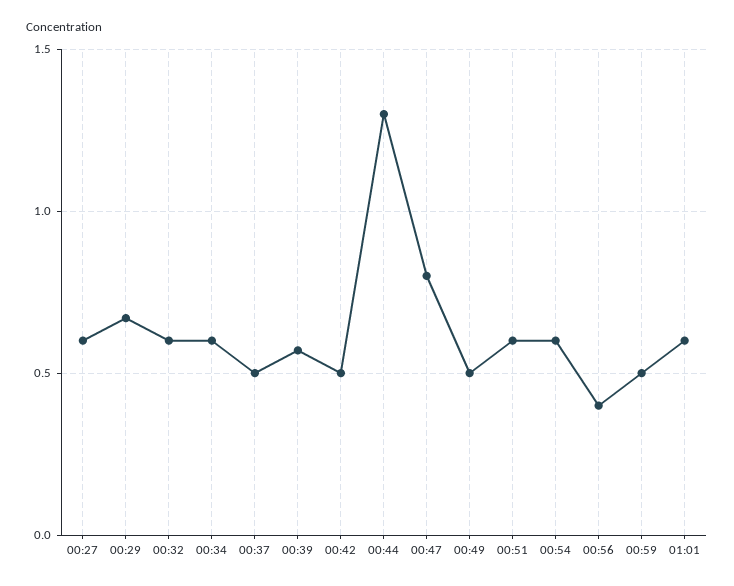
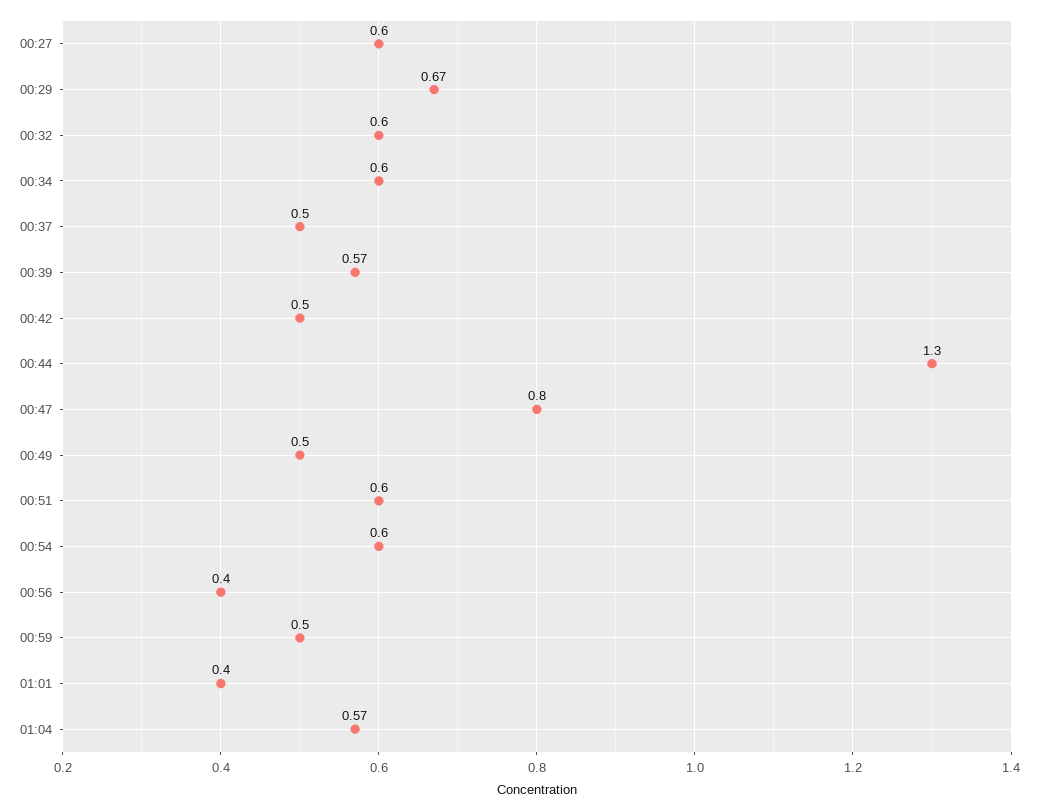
01:01: 0.6 -> 0.4
01:04: none -> 0.57

